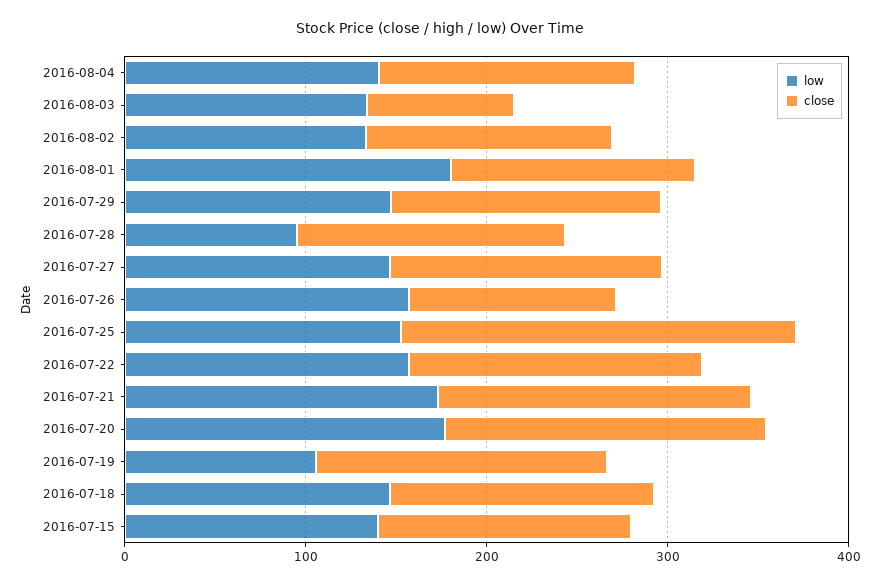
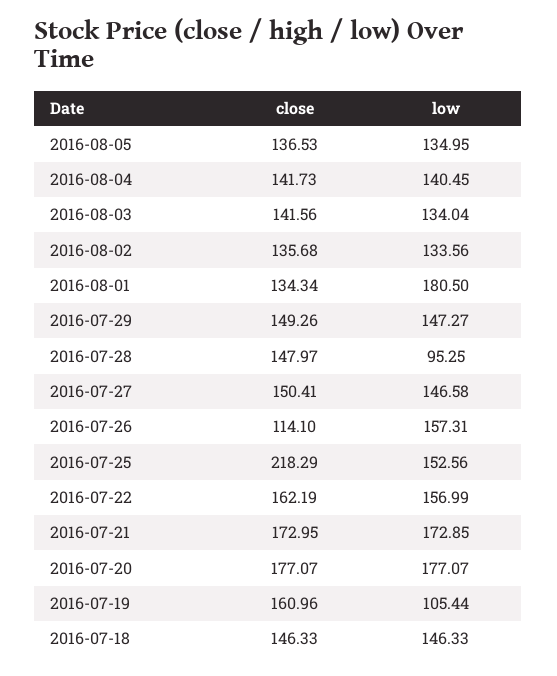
close, 2016-08-03: 80 -> 141.56
low, 2016-07-15: 140 -> none
close, 2016-07-15: 140 -> none
close, 2016-08-05: none -> 136.53
low, 2016-08-05: none -> 134.95

